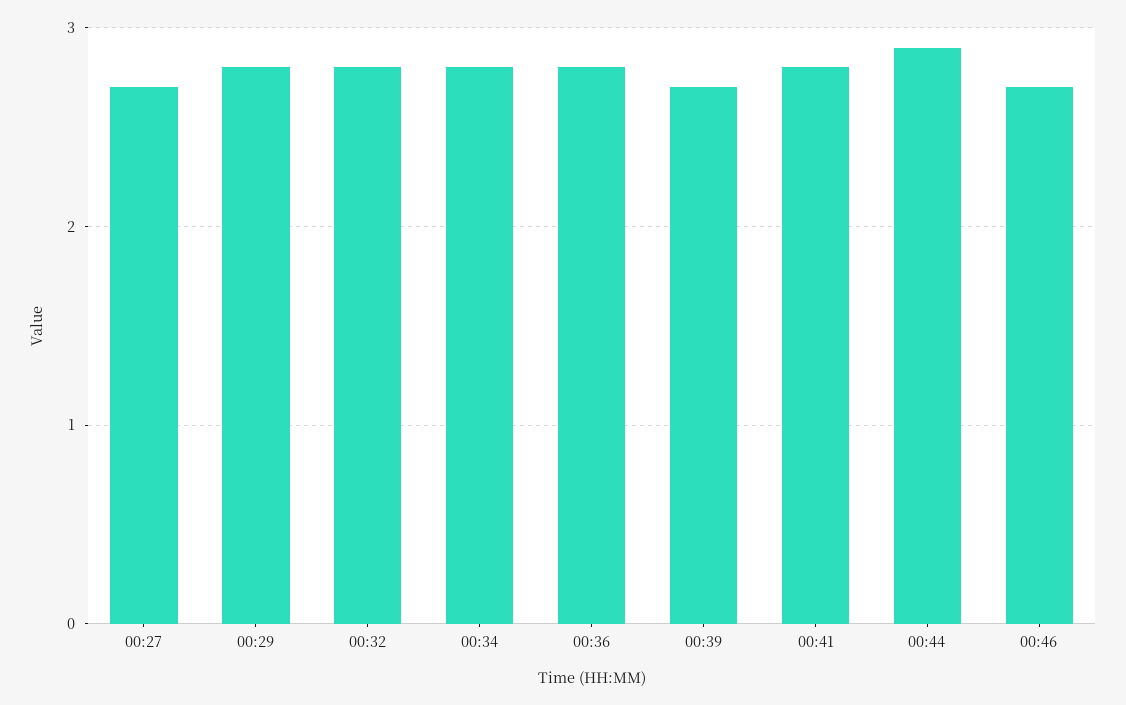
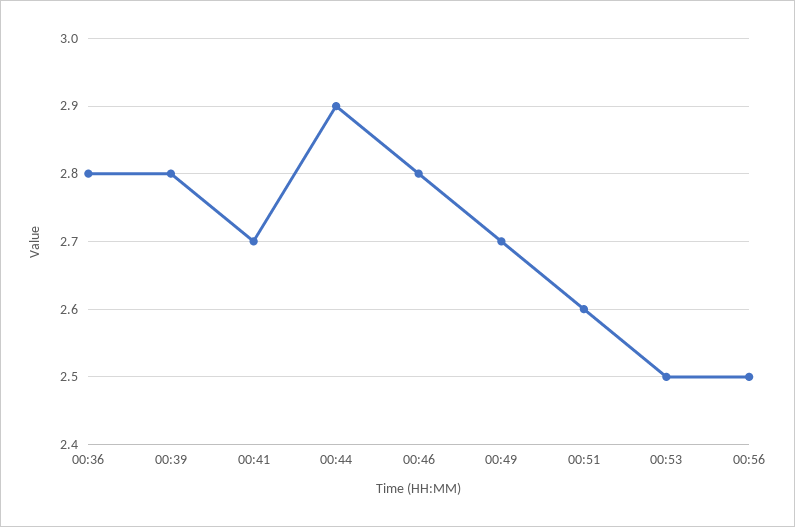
00:27: 2.7 -> none
00:29: 2.8 -> none
00:32: 2.8 -> none
00:34: 2.8 -> none
00:39: 2.7 -> 2.8
00:41: 2.8 -> 2.7
00:46: 2.7 -> 2.8
00:49: none -> 2.7
00:51: none -> 2.6
00:53: none -> 2.5
00:56: none -> 2.5

